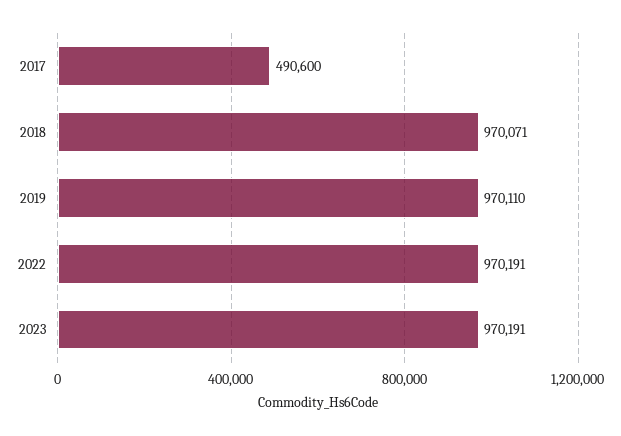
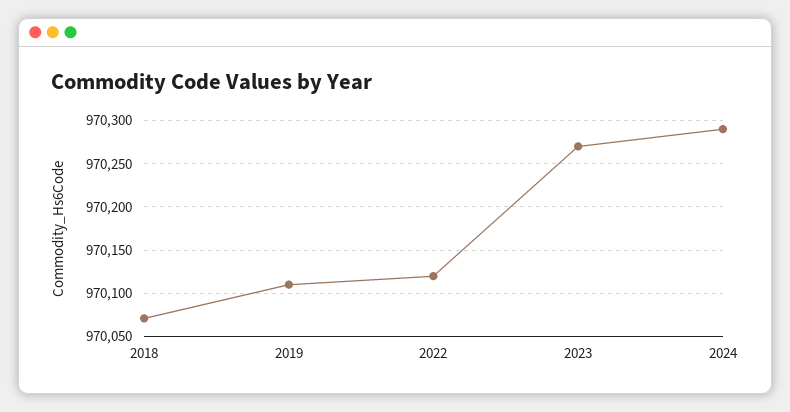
2017: 490600 -> none
2022: 970191 -> 970120
2023: 970191 -> 970270
2024: none -> 970290

